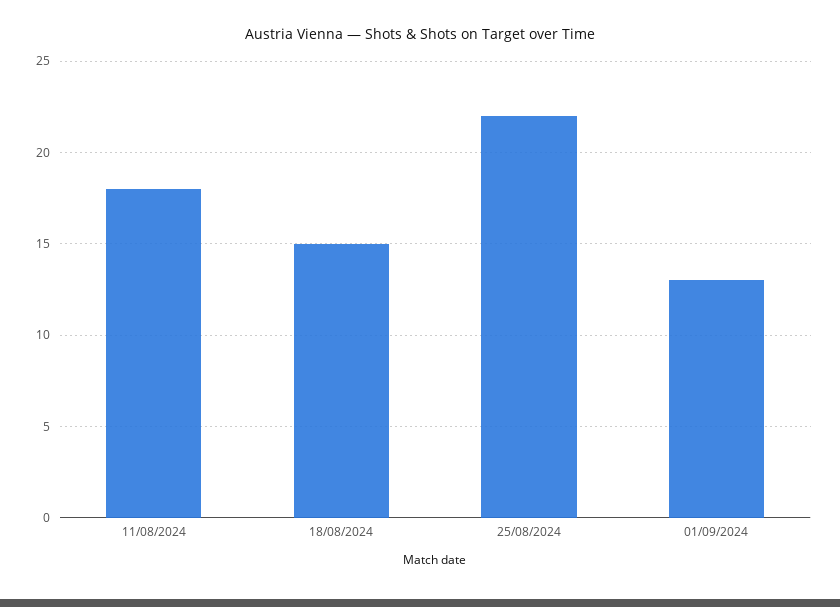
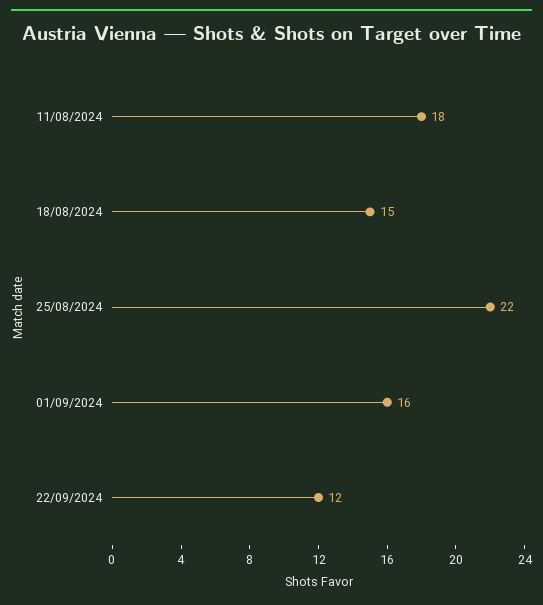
01/09/2024: 13 -> 16
22/09/2024: none -> 12

